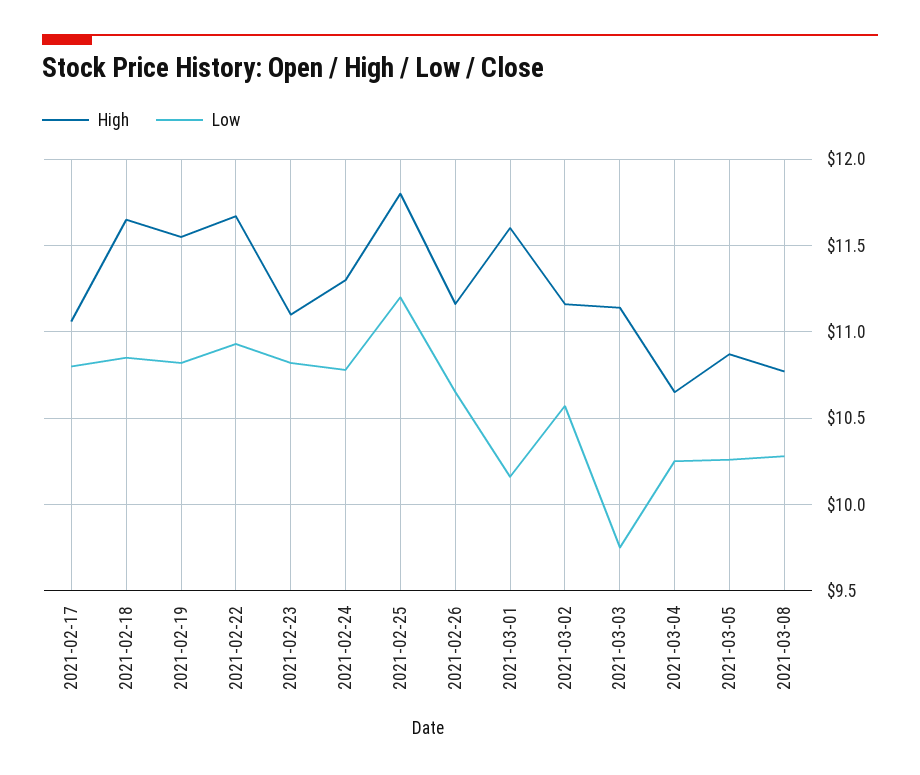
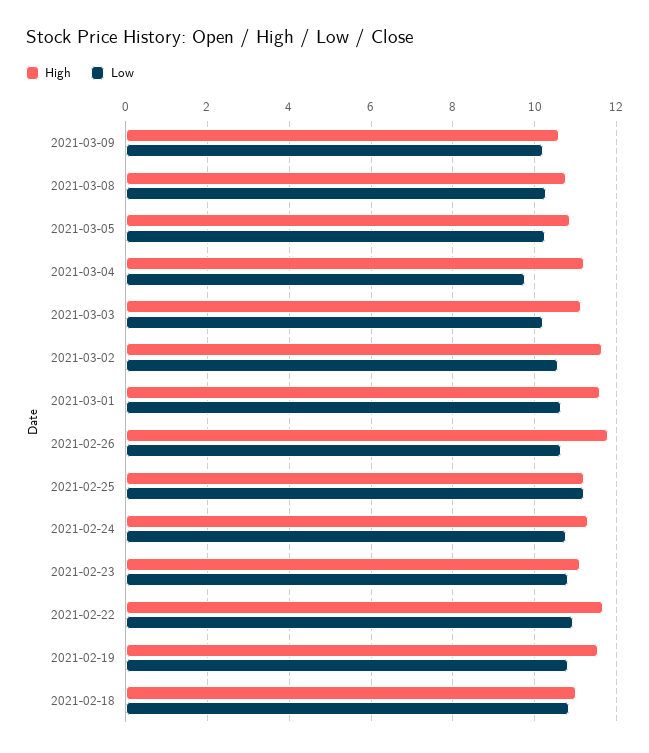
High, 2021-02-17: 11.05 -> none
Low, 2021-02-17: 10.8 -> none
High, 2021-02-18: 11.65 -> 11
High, 2021-02-25: 11.8 -> 11.2
High, 2021-02-26: 11.15 -> 11.8
Low, 2021-03-01: 10.15 -> 10.6
High, 2021-03-02: 11.15 -> 11.6
Low, 2021-03-03: 9.75 -> 10.2
High, 2021-03-04: 10.65 -> 11.2
Low, 2021-03-04: 10.25 -> 9.8
High, 2021-03-09: none -> 10.6
Low, 2021-03-09: none -> 10.2

